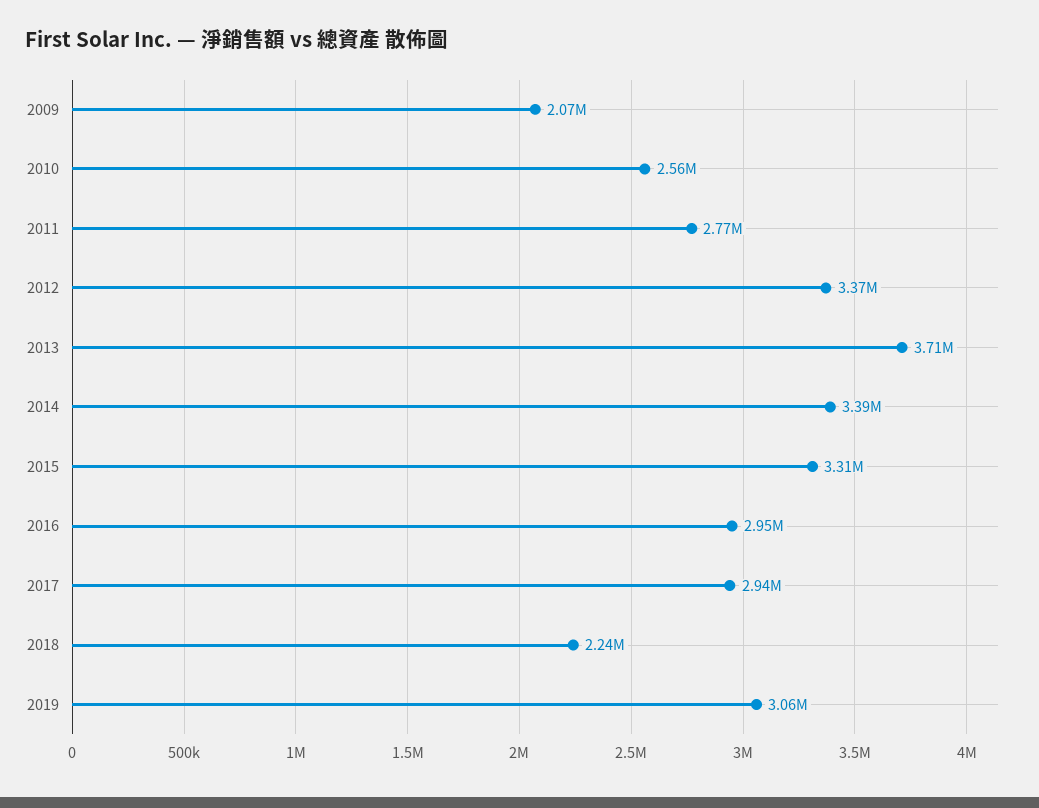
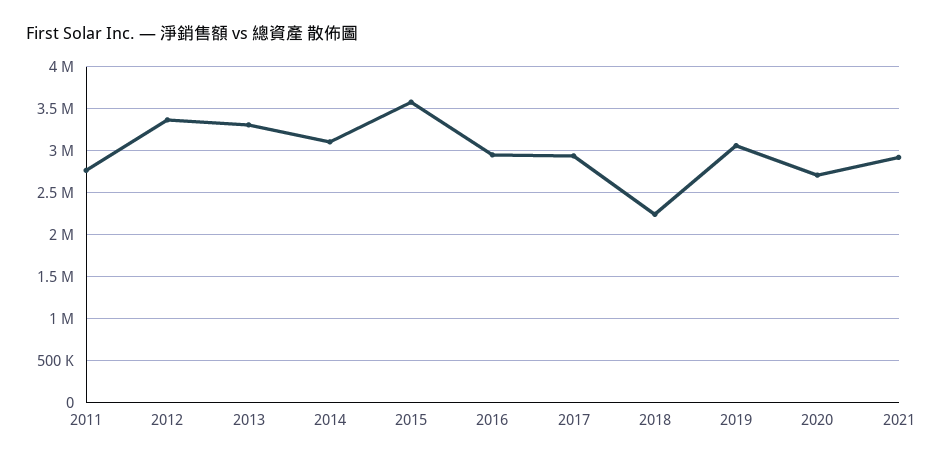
2009: 2070000 -> none
2010: 2560000 -> none
2013: 3710000 -> 3300000
2014: 3390000 -> 3100000
2015: 3310000 -> 3600000
2020: none -> 2700000
2021: none -> 2900000

